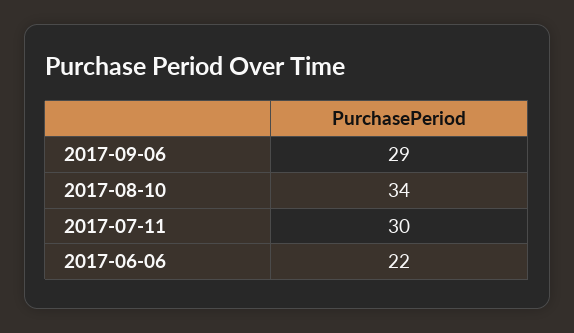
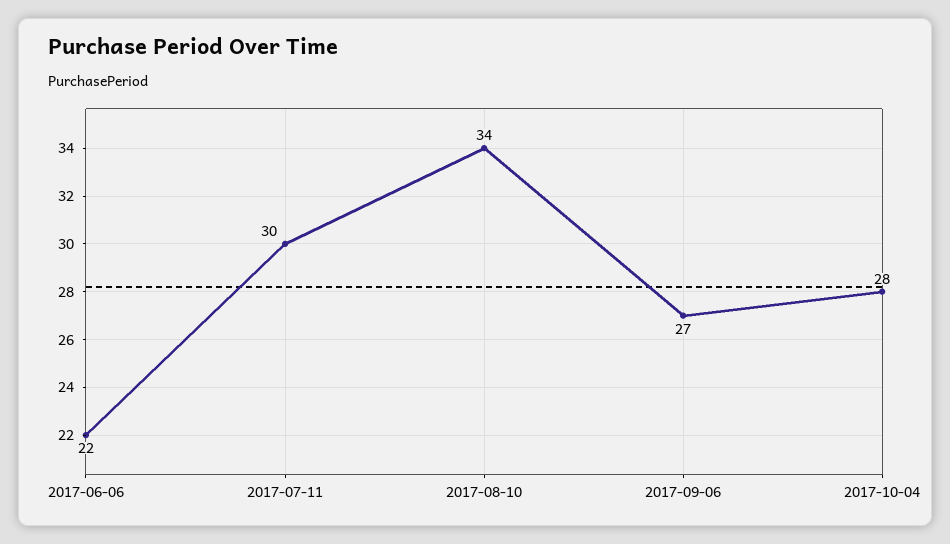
2017-09-06: 29 -> 27
2017-10-04: none -> 28

